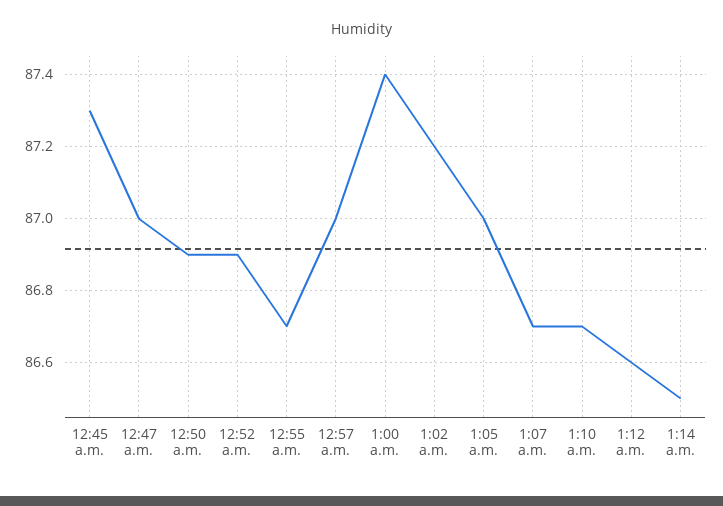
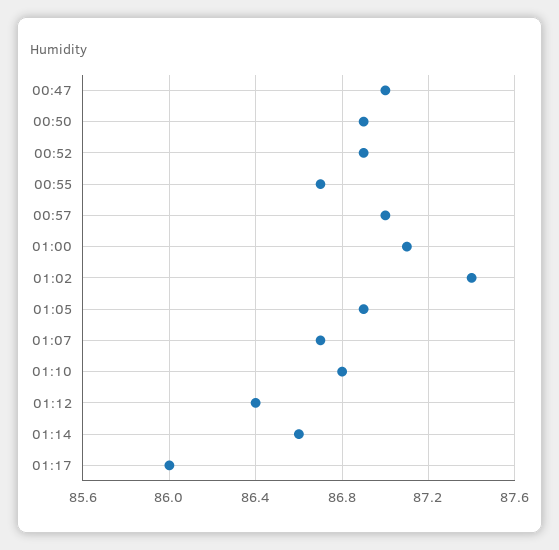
12:45 a.m.: 87.3 -> none
1:00 a.m.: 87.4 -> 87.1
1:02 a.m.: 87.2 -> 87.4
1:05 a.m.: 87 -> 86.9
1:10 a.m.: 86.7 -> 86.8
1:12 a.m.: 86.6 -> 86.4
1:14 a.m.: 86.5 -> 86.6
01:17: none -> 86

